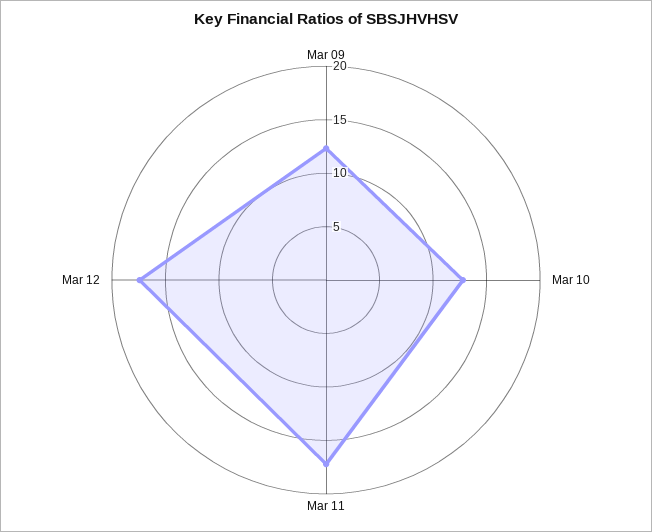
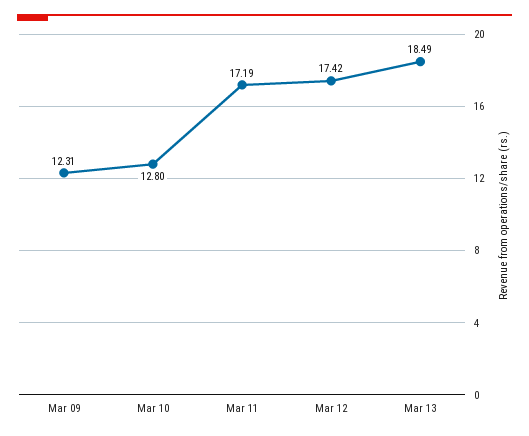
Mar 13: none -> 18.49

